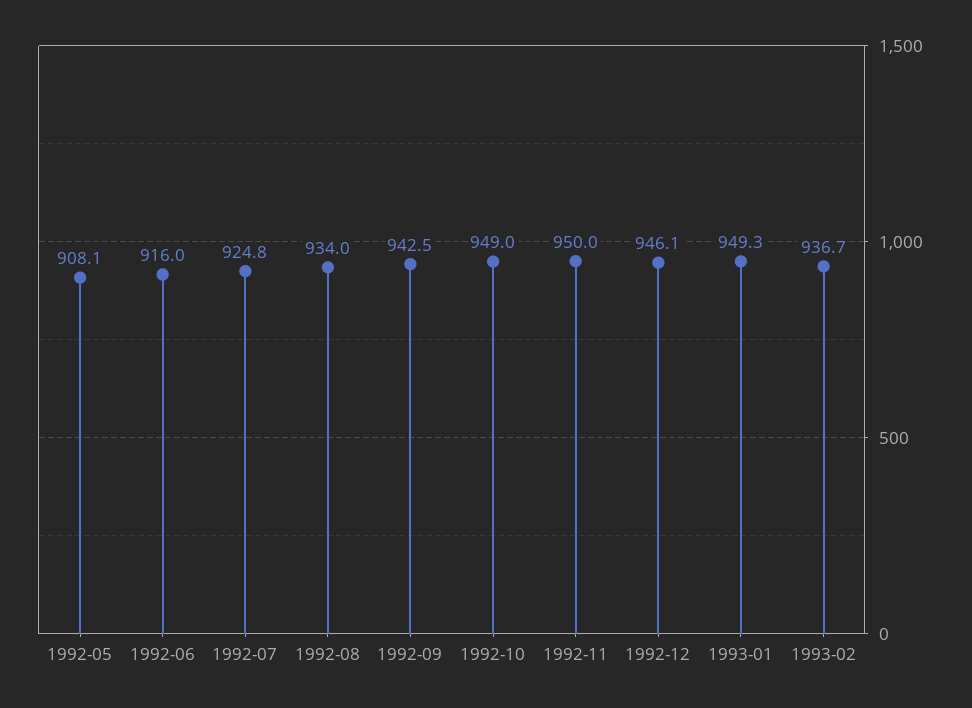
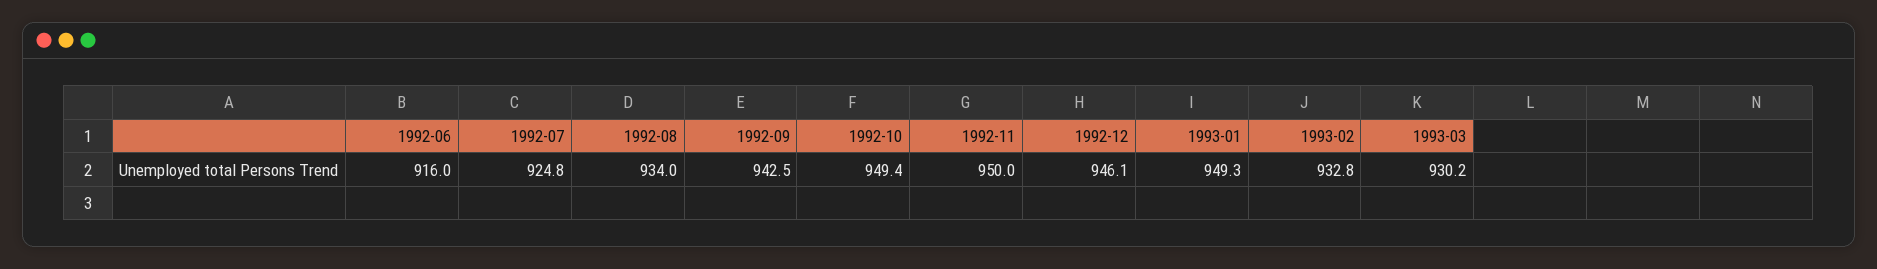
1992-05: 908.1 -> none
1992-10: 949 -> 949.4
1993-02: 936.7 -> 932.8
1993-03: none -> 930.2

